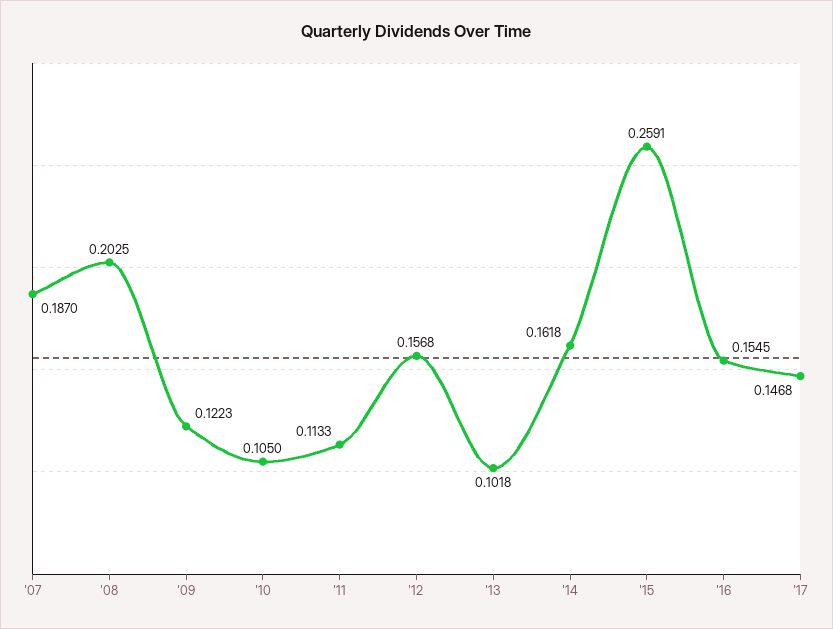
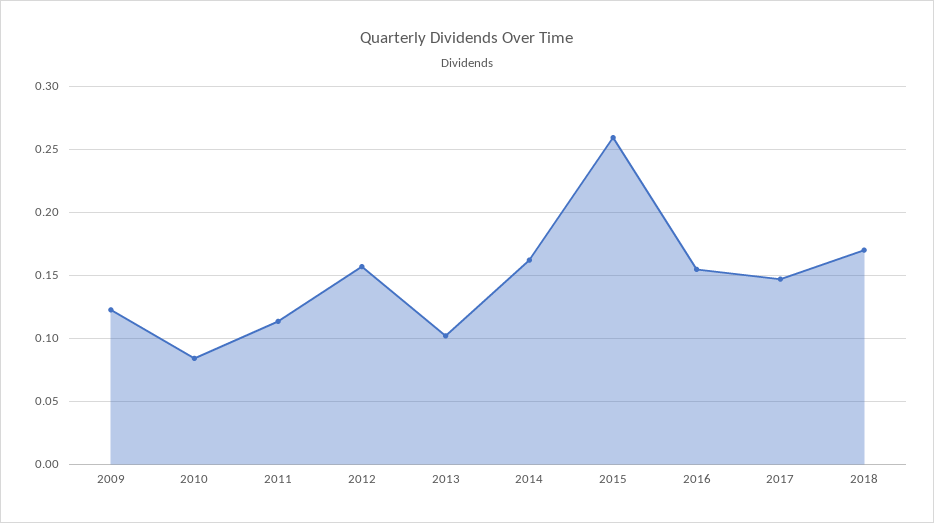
'07: 0.187 -> none
'08: 0.2025 -> none
'10: 0.105 -> 0.085
2018: none -> 0.17

